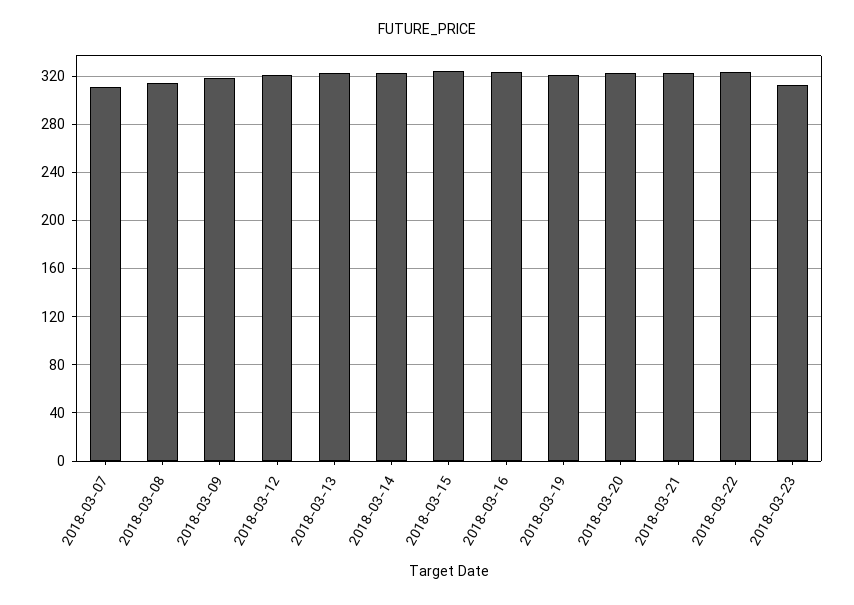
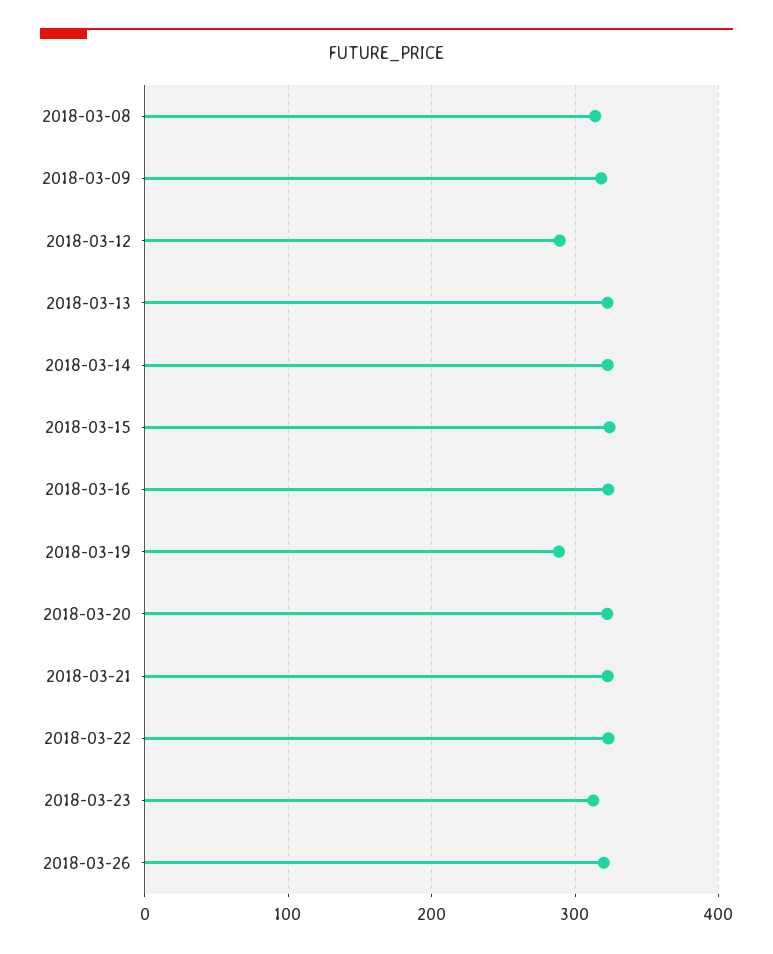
2018-03-07: 310 -> none
2018-03-12: 320 -> 290
2018-03-19: 320 -> 290
2018-03-26: none -> 320

